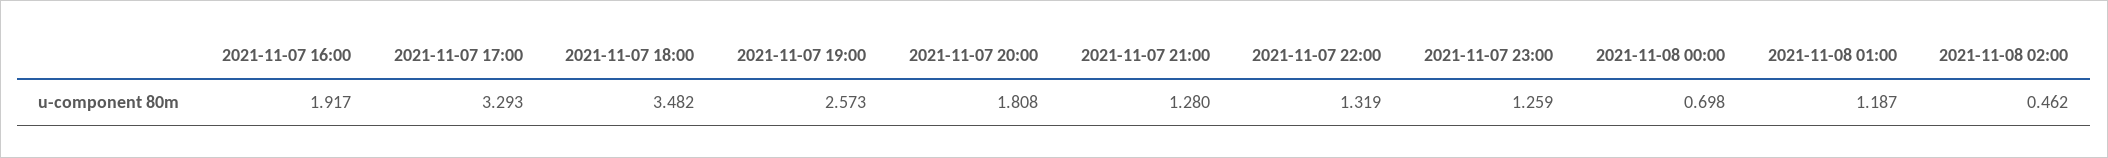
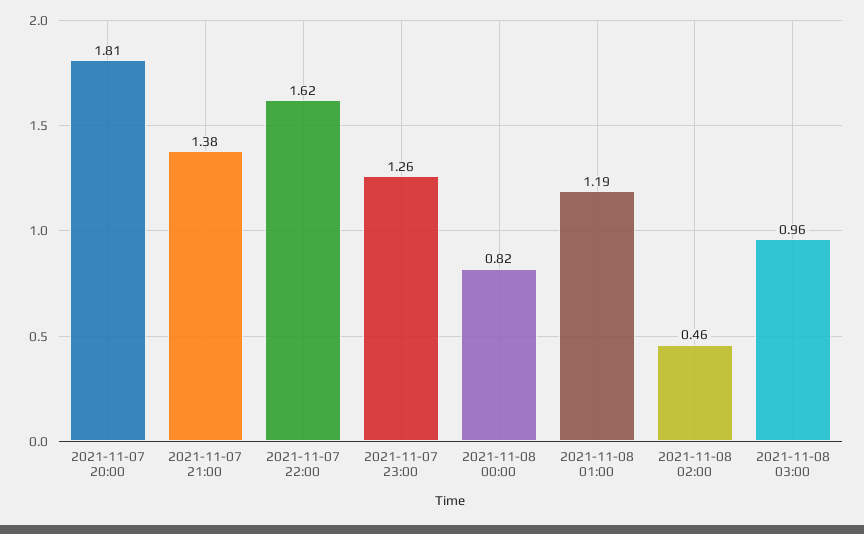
2021-11-07 16:00: 1.917 -> none
2021-11-07 17:00: 3.293 -> none
2021-11-07 18:00: 3.482 -> none
2021-11-07 19:00: 2.573 -> none
2021-11-07 21:00: 1.28 -> 1.38
2021-11-07 22:00: 1.319 -> 1.62
2021-11-08 00:00: 0.698 -> 0.82
2021-11-08 03:00: none -> 0.96

